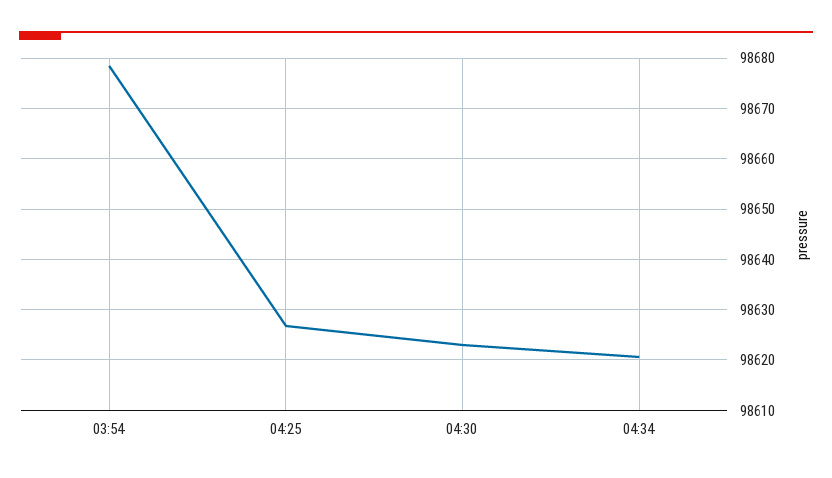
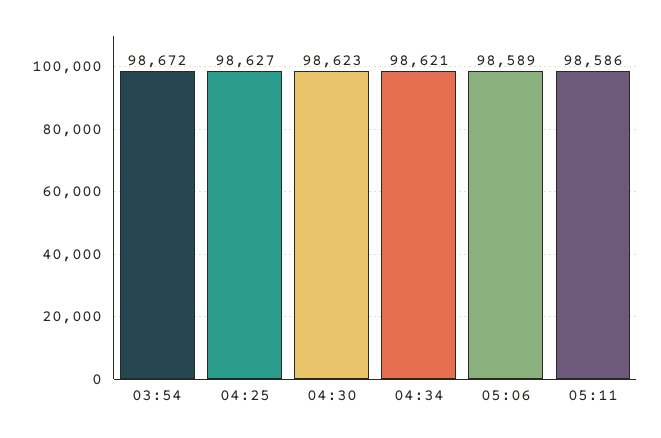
03:54: 98678 -> 98672
05:06: none -> 98589
05:11: none -> 98586

